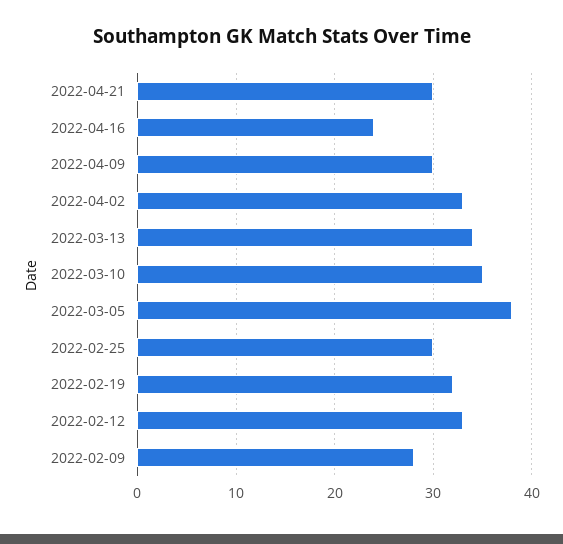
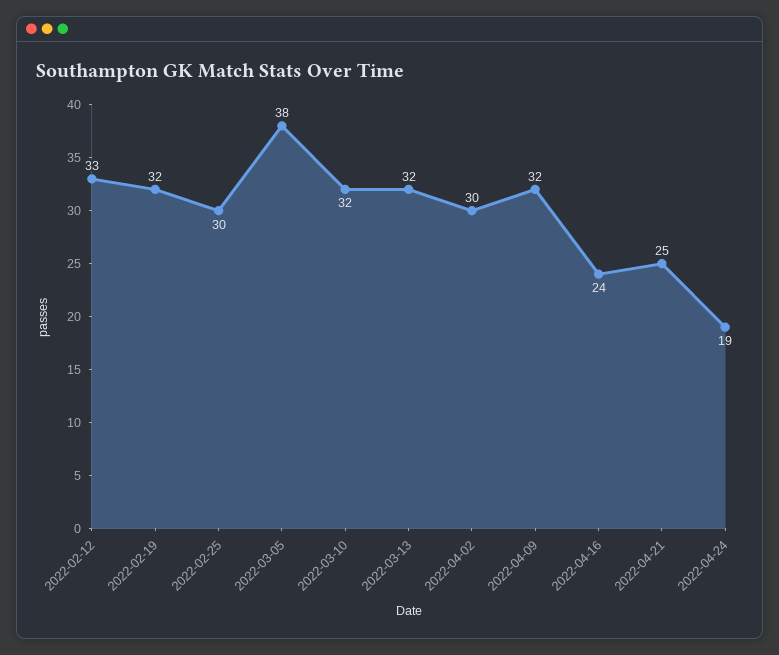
2022-04-21: 30 -> 25
2022-04-09: 30 -> 32
2022-04-02: 33 -> 30
2022-03-13: 34 -> 32
2022-03-10: 35 -> 32
2022-02-09: 28 -> none
2022-04-24: none -> 19

